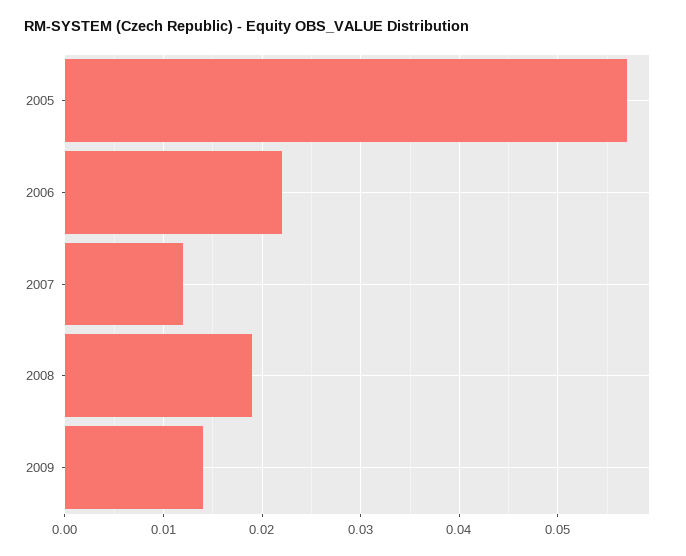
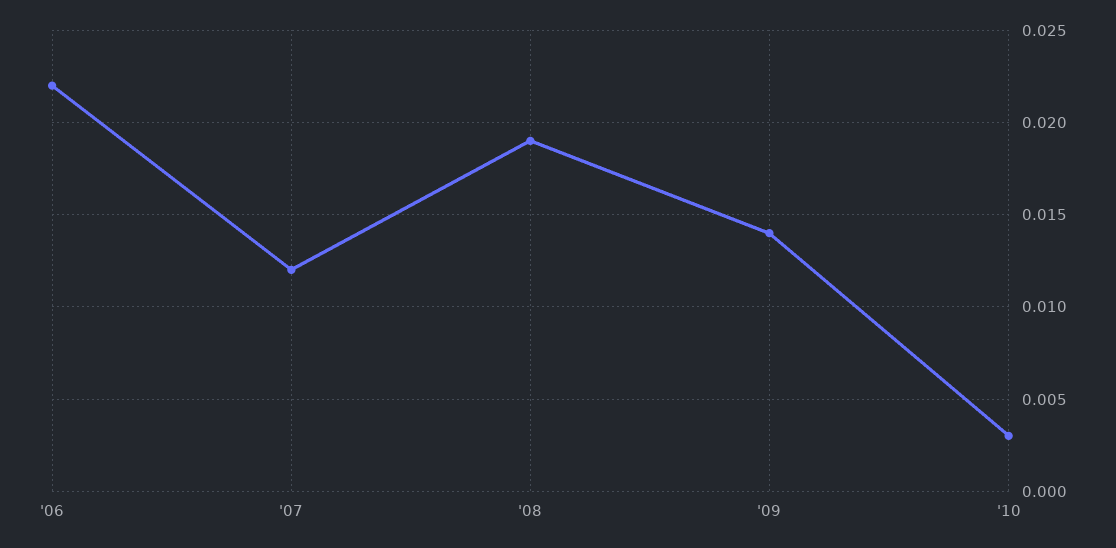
2005: 0.057 -> none
'10: none -> 0.003

